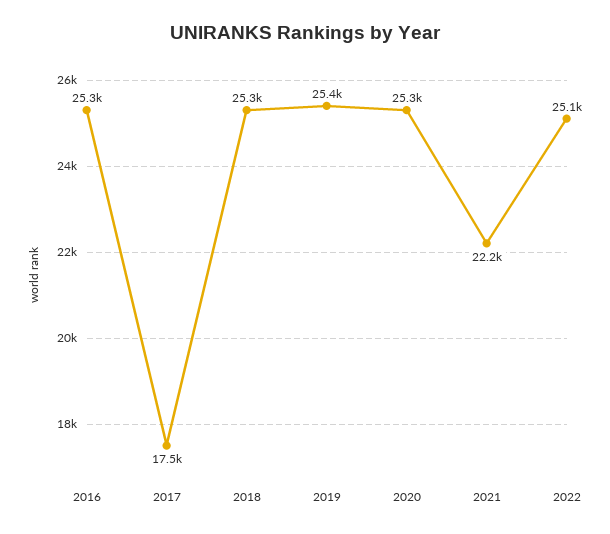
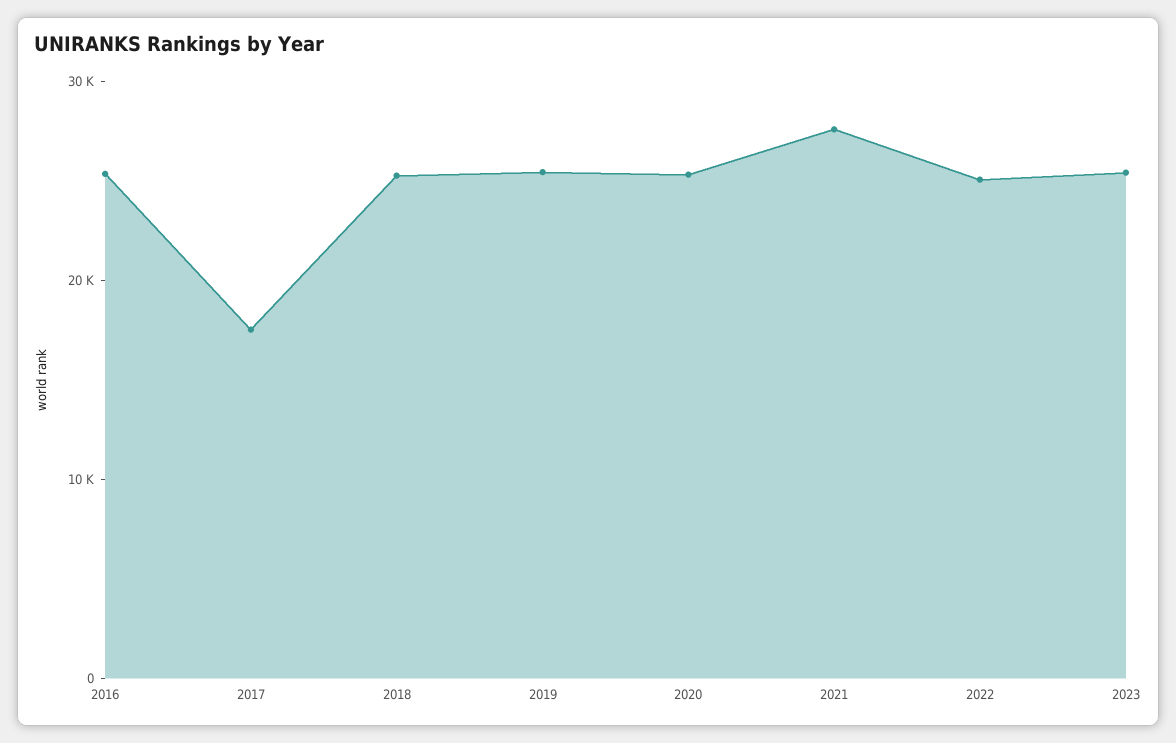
2021: 22200 -> 28000
2023: none -> 26000

